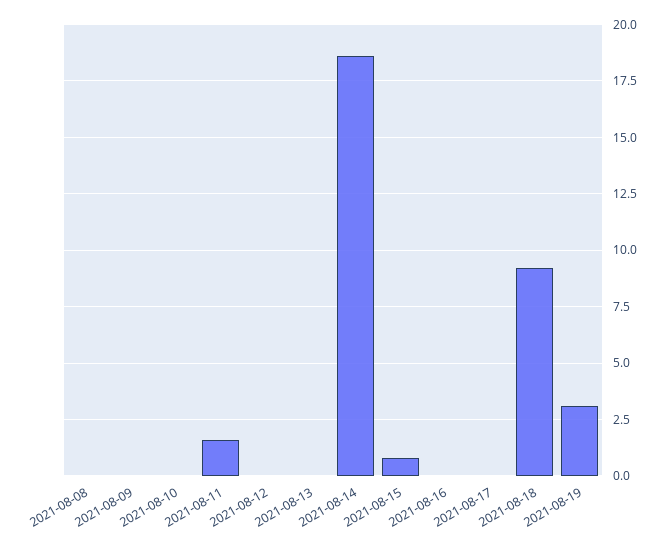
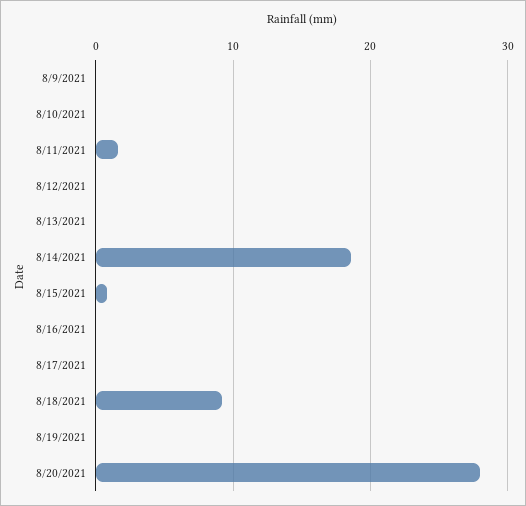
2021-08-08: 0 -> none
2021-08-19: 3 -> 0
8/20/2021: none -> 28

